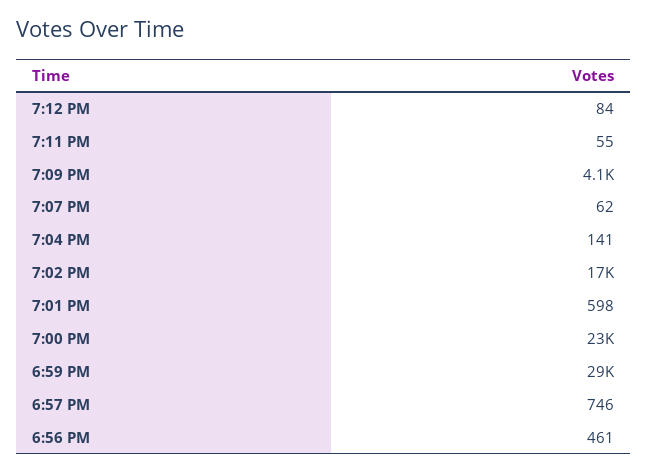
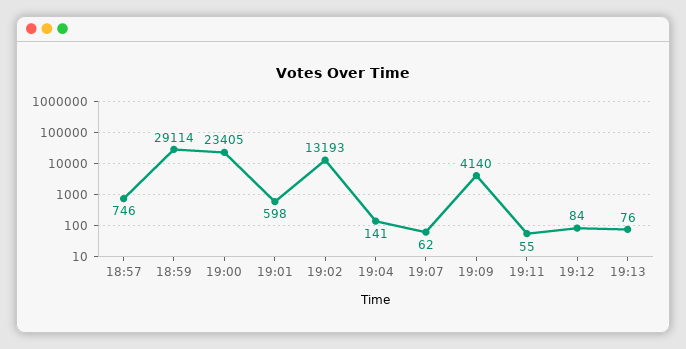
7:02 PM: 17000 -> 13193
6:56 PM: 461 -> none
19:13: none -> 76

